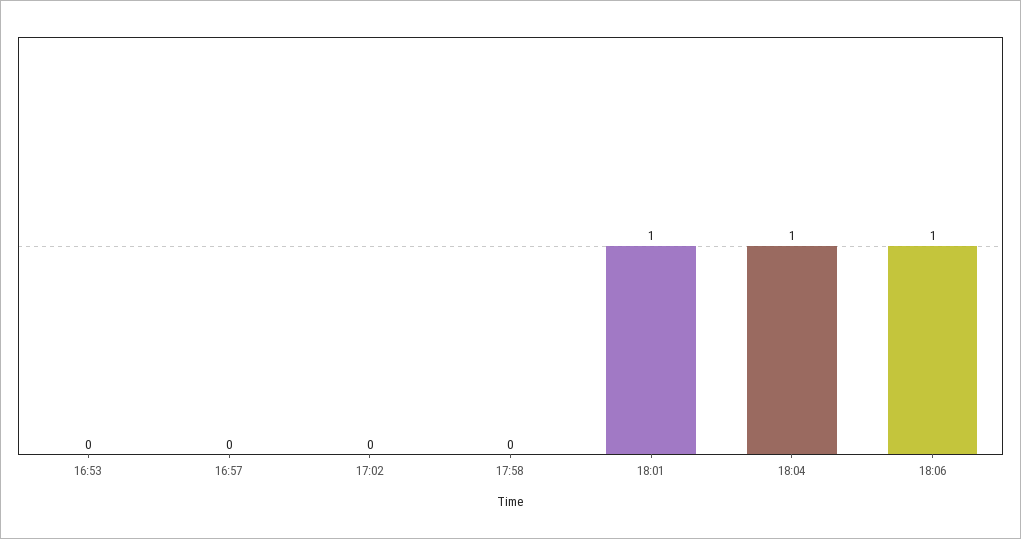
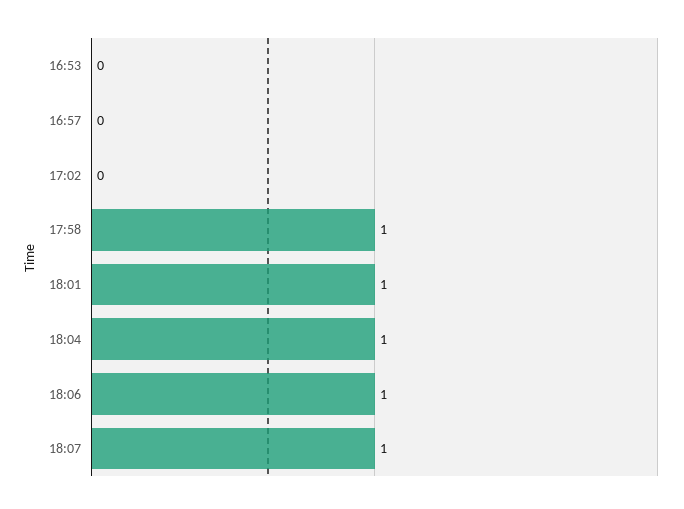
17:58: 0 -> 1
18:07: none -> 1

